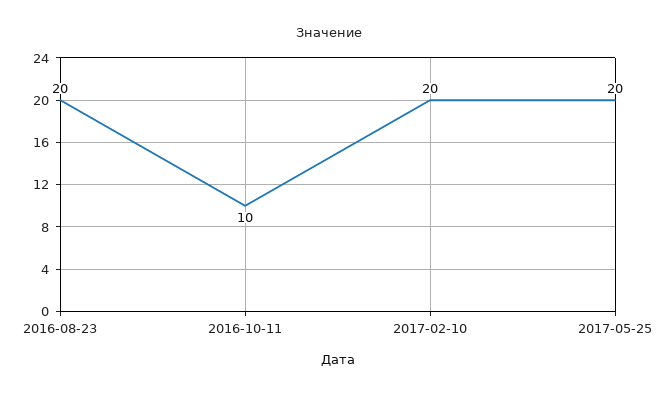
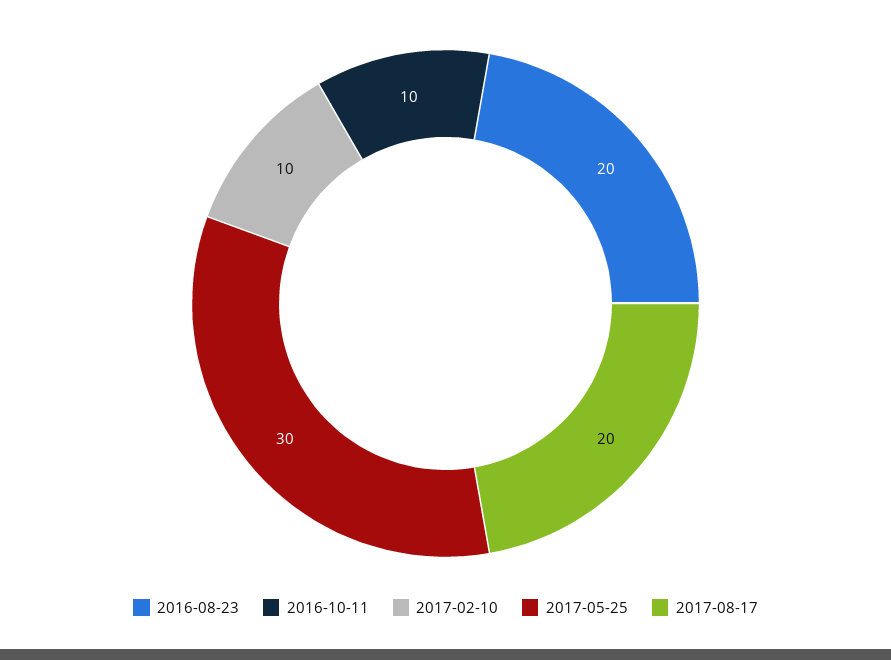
2017-02-10: 20 -> 10
2017-05-25: 20 -> 30
2017-08-17: none -> 20

